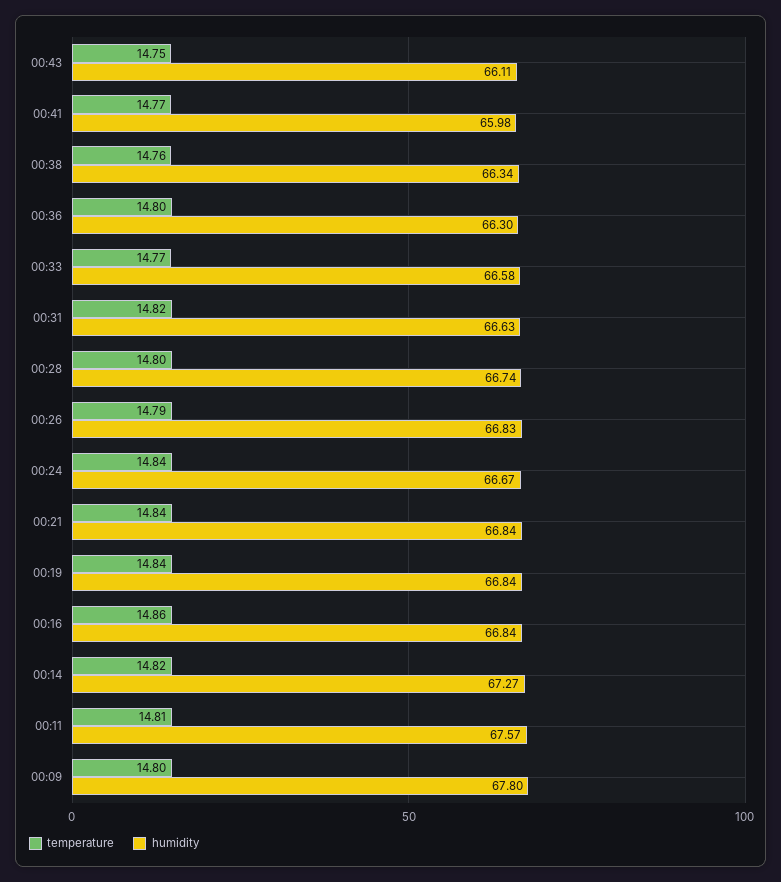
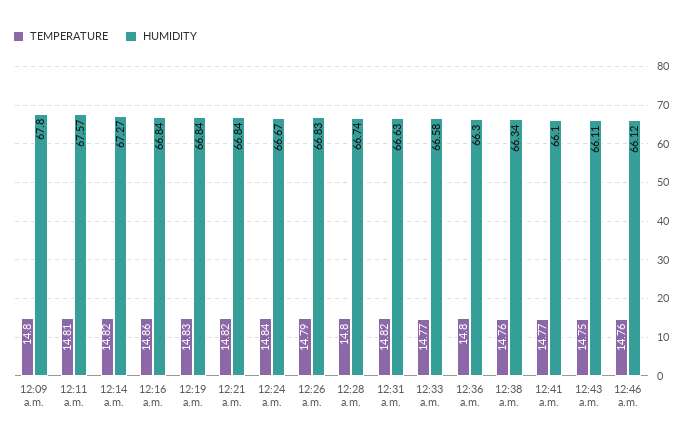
humidity, 00:41: 65.98 -> 66.1
temperature, 00:21: 14.84 -> 14.82
temperature, 00:19: 14.84 -> 14.83
temperature, 12:46 a.m.: none -> 14.76
humidity, 12:46 a.m.: none -> 66.12

